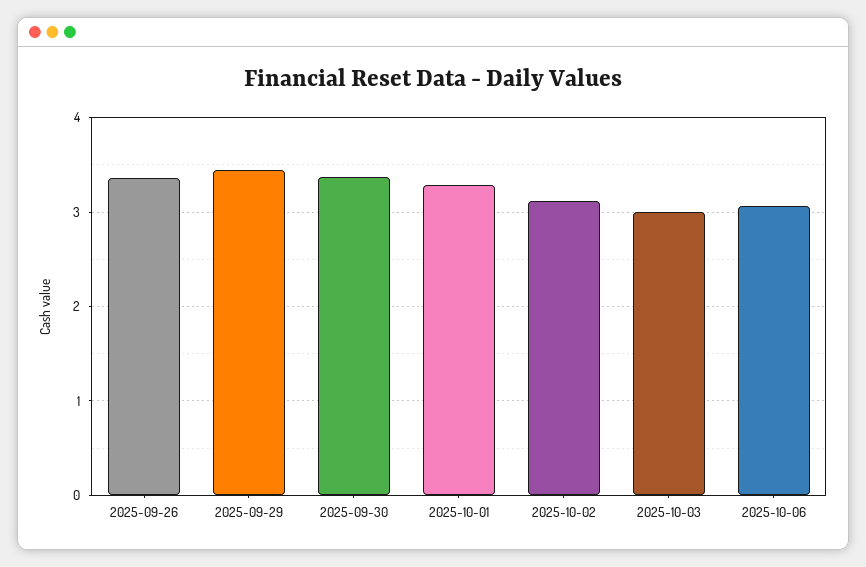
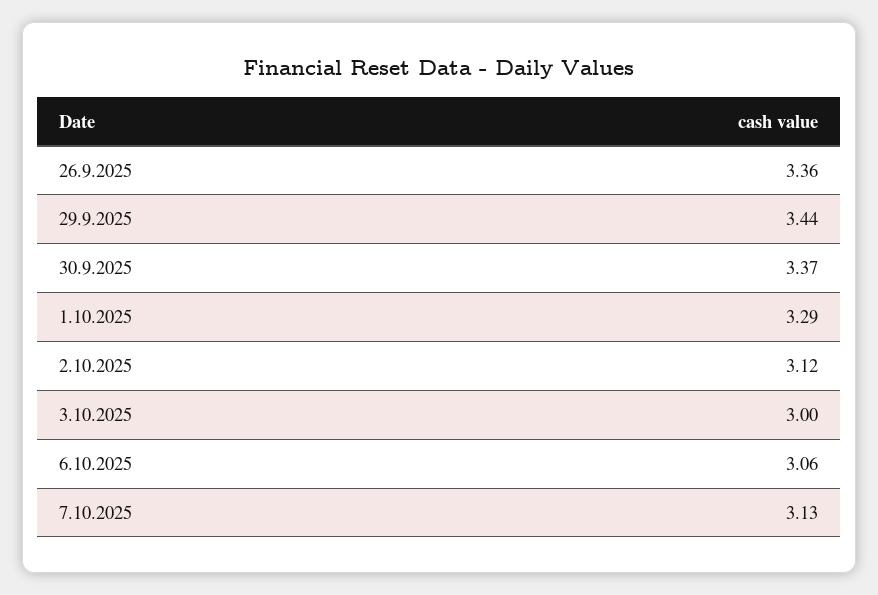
7.10.2025: none -> 3.13

